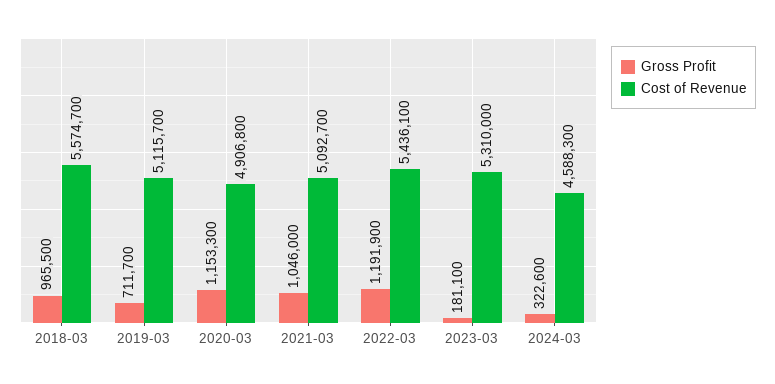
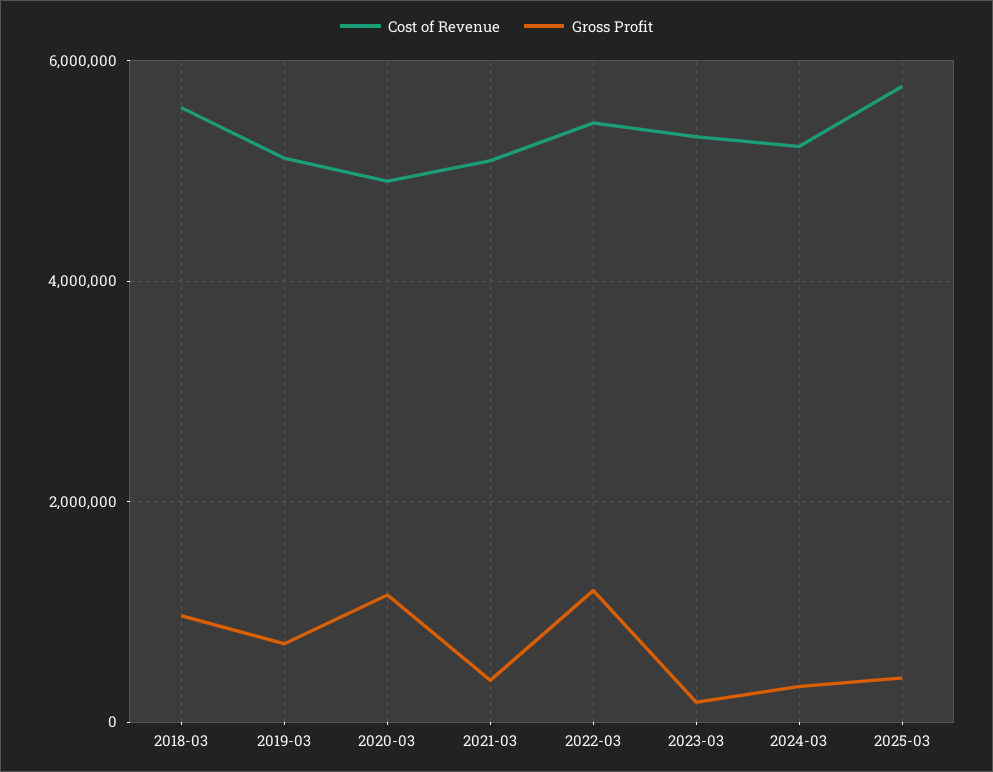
Gross Profit, 2021-03: 1046000 -> 400000
Cost of Revenue, 2024-03: 4588300 -> 5200000
Cost of Revenue, 2025-03: none -> 5800000
Gross Profit, 2025-03: none -> 400000

